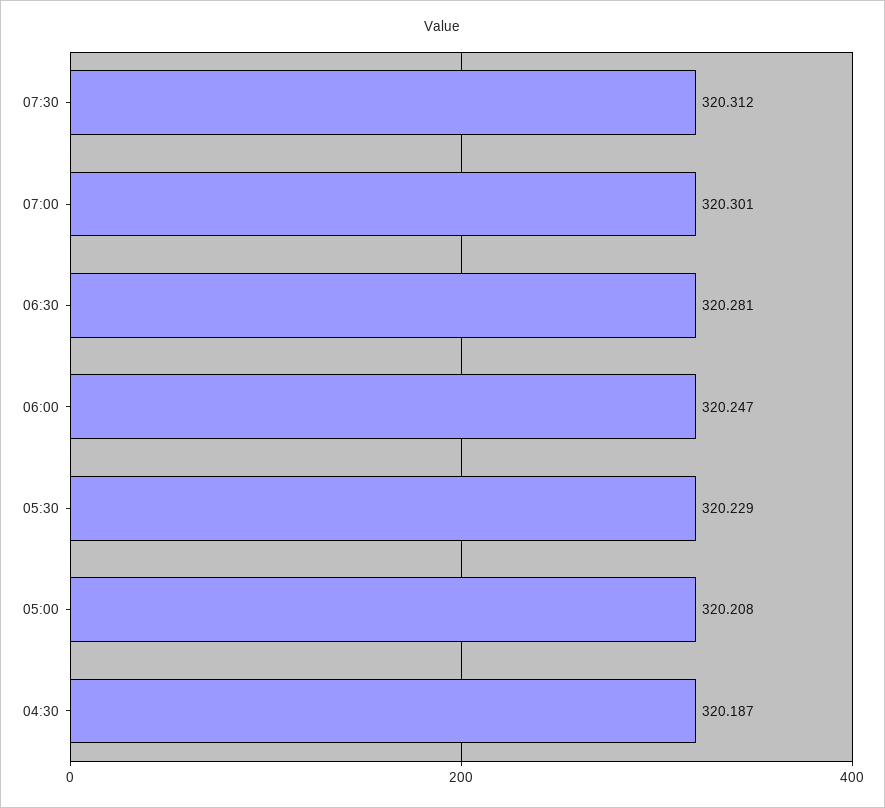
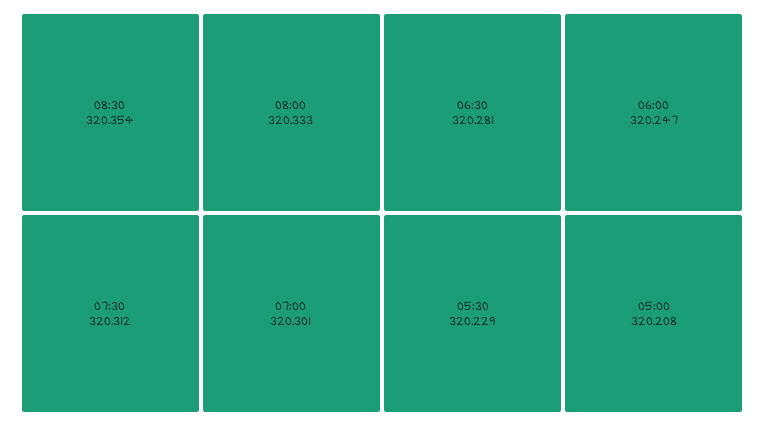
04:30: 320.187 -> none
08:30: none -> 320.354
08:00: none -> 320.333

